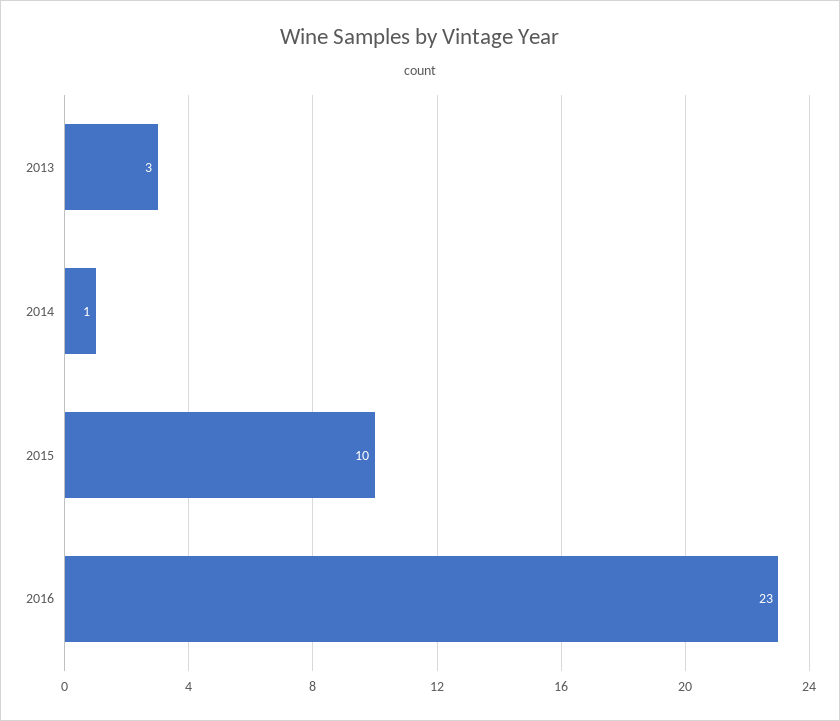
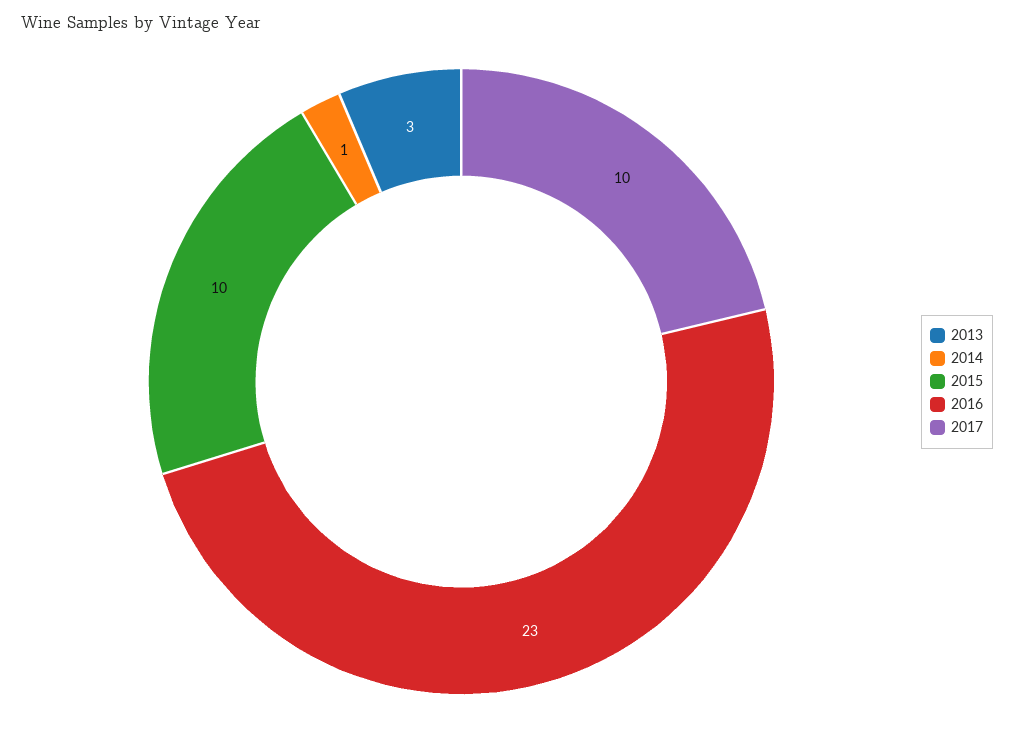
2017: none -> 10

